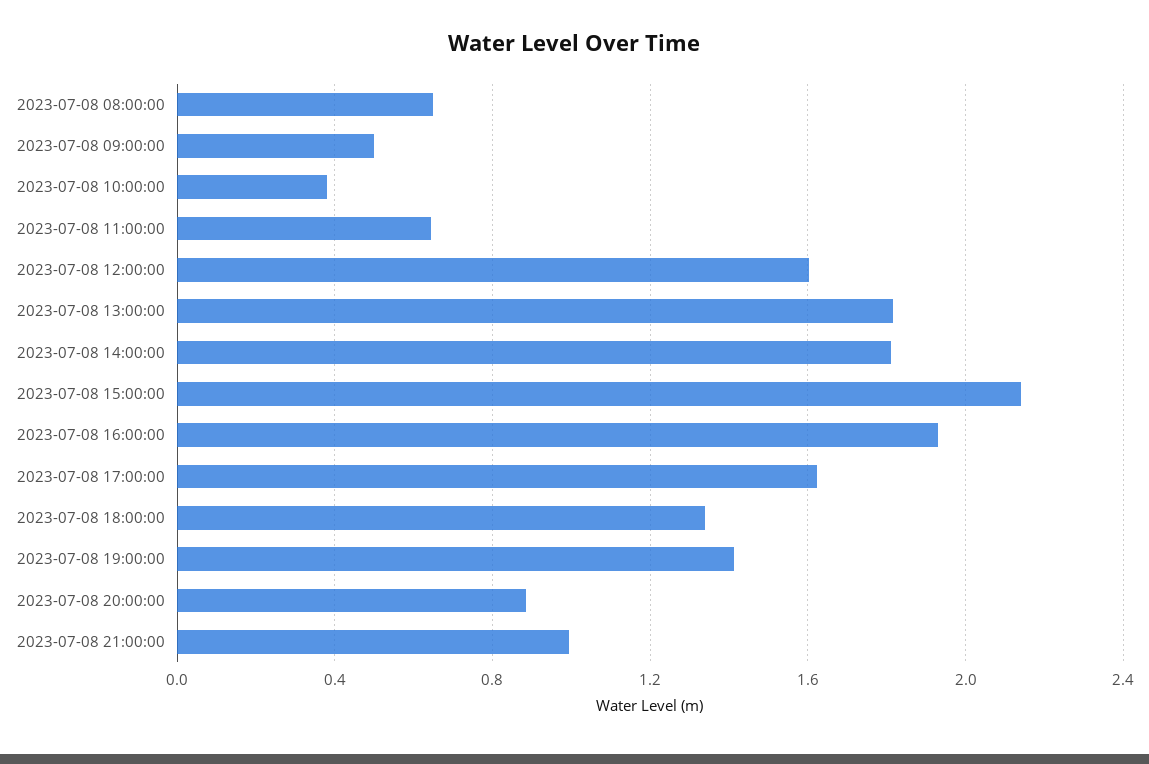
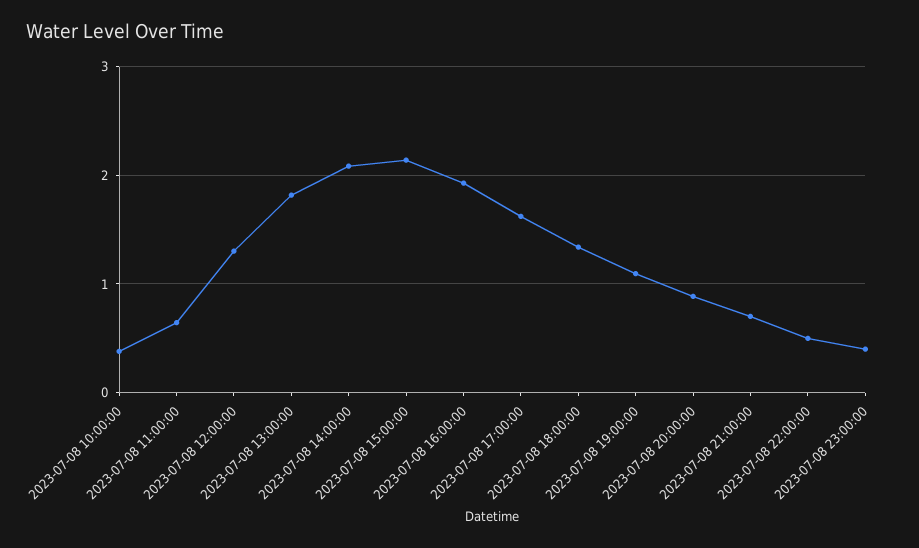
2023-07-08 08:00:00: 0.65 -> none
2023-07-08 09:00:00: 0.5 -> none
2023-07-08 12:00:00: 1.6 -> 1.3
2023-07-08 14:00:00: 1.8 -> 2.1
2023-07-08 19:00:00: 1.4 -> 1.1
2023-07-08 21:00:00: 1 -> 0.7
2023-07-08 22:00:00: none -> 0.5
2023-07-08 23:00:00: none -> 0.4

